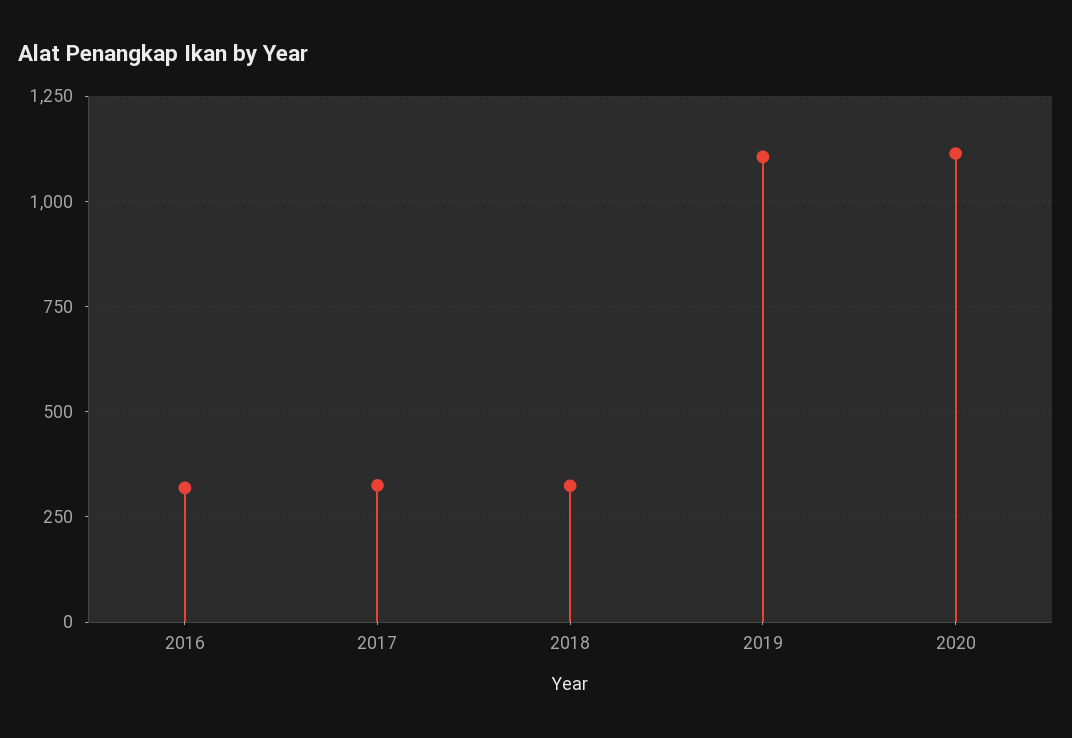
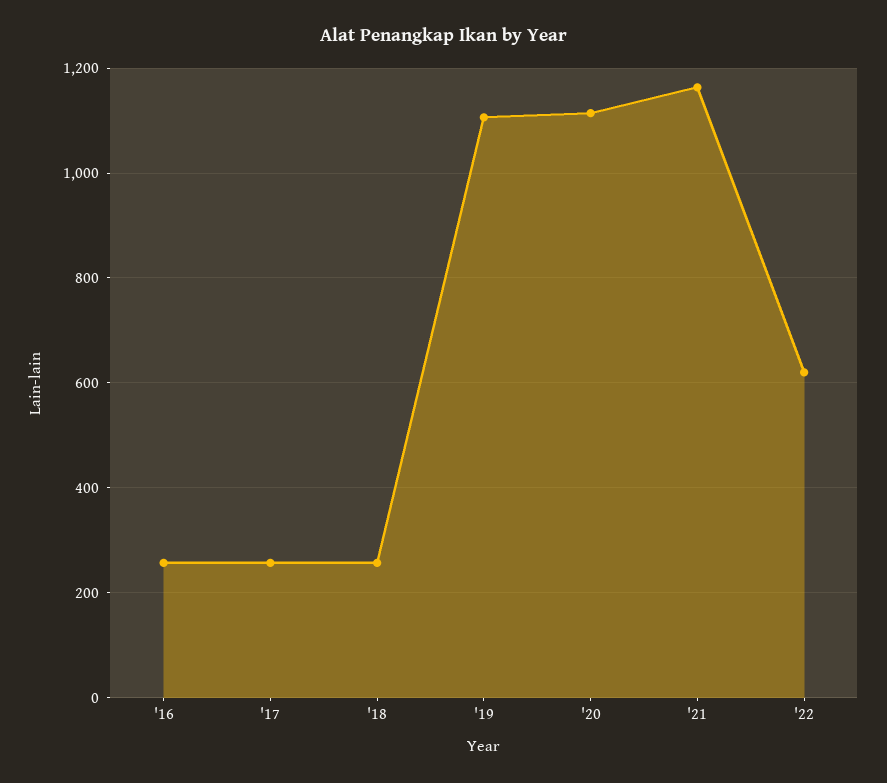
2016: 325 -> 260
2017: 325 -> 260
2018: 325 -> 260
'21: none -> 1160
'22: none -> 620

